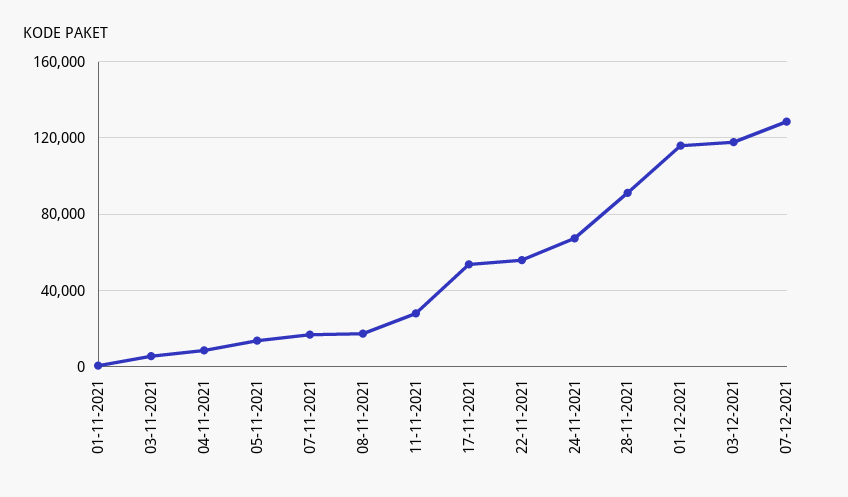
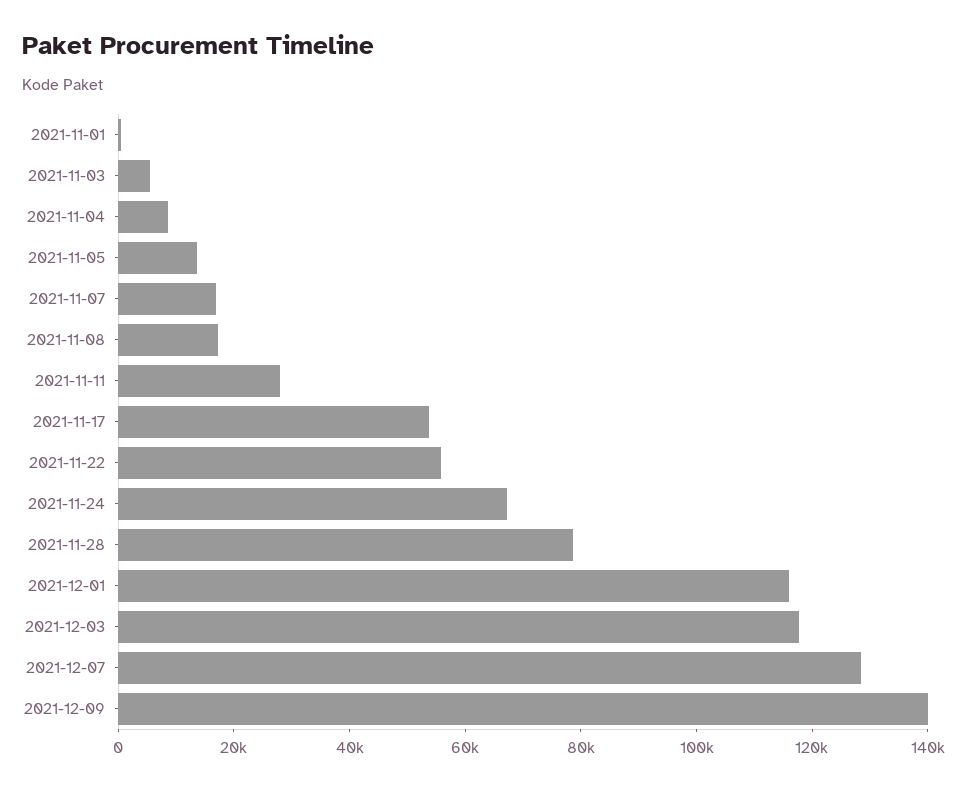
28-11-2021: 90000 -> 80000
2021-12-09: none -> 140000

